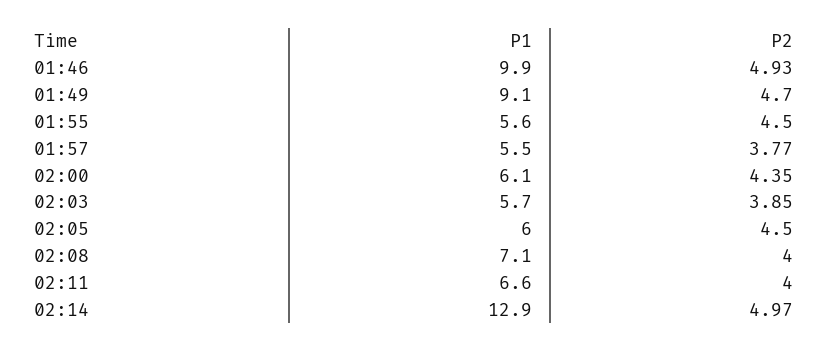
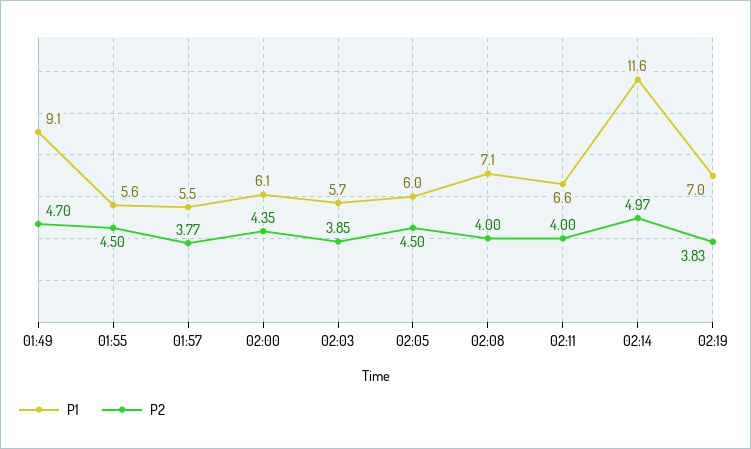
P1, 01:46: 9.9 -> none
P2, 01:46: 4.93 -> none
P1, 02:14: 12.9 -> 11.6
P1, 02:19: none -> 7
P2, 02:19: none -> 3.83

